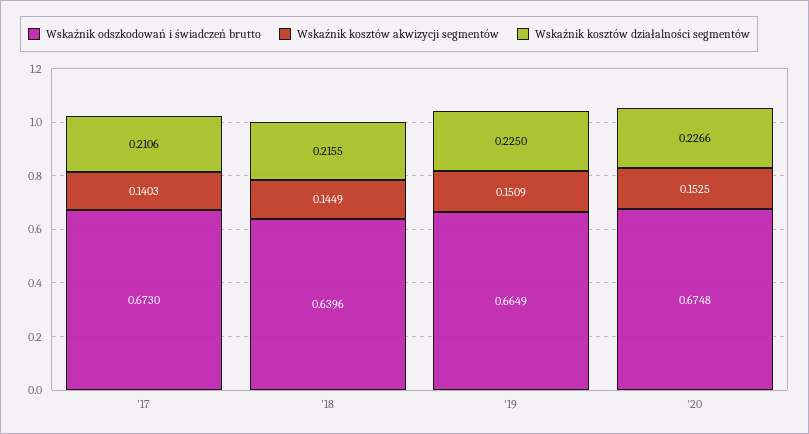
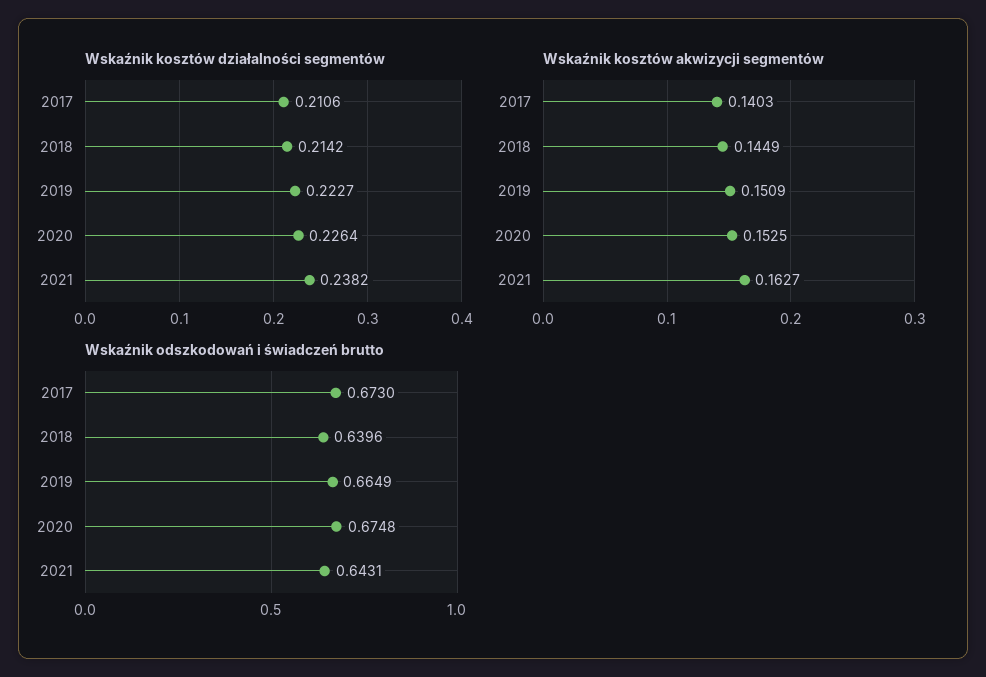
Wskaźnik kosztów działalności segmentów, '18: 0.2155 -> 0.2142
Wskaźnik kosztów działalności segmentów, '19: 0.225 -> 0.2227
Wskaźnik kosztów działalności segmentów, '20: 0.2266 -> 0.2264
Wskaźnik kosztów działalności segmentów, 2021: none -> 0.2382
Wskaźnik kosztów akwizycji segmentów, 2021: none -> 0.1627
Wskaźnik odszkodowań i świadczeń brutto, 2021: none -> 0.6431

